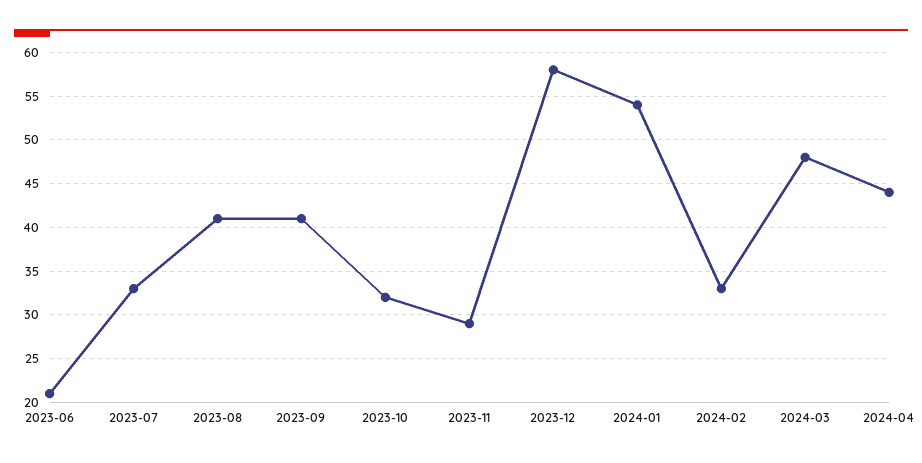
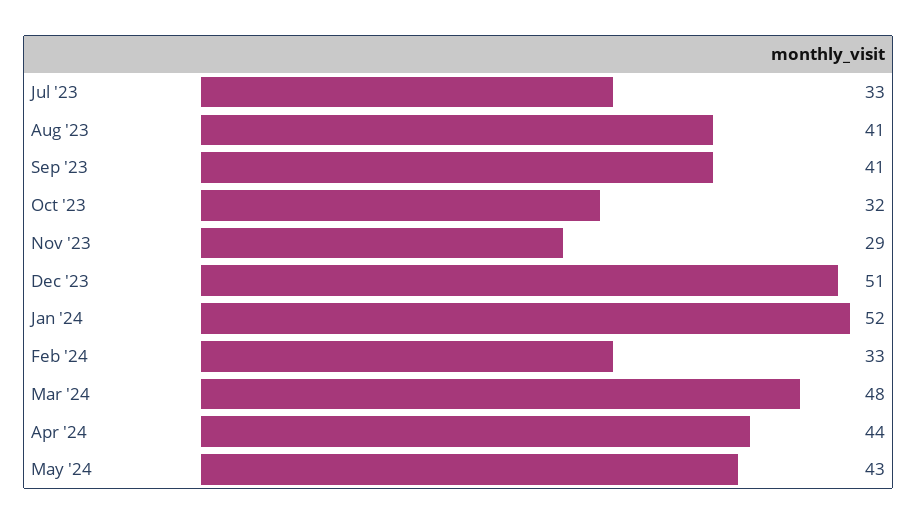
2023-06: 21 -> none
2023-12: 58 -> 51
2024-01: 54 -> 52
May '24: none -> 43

